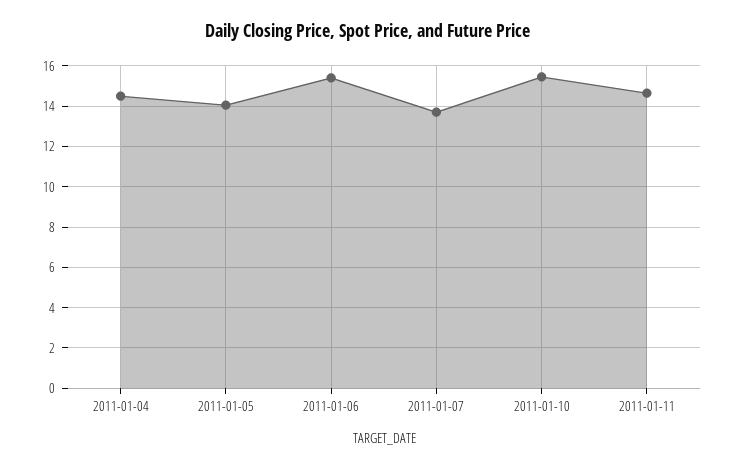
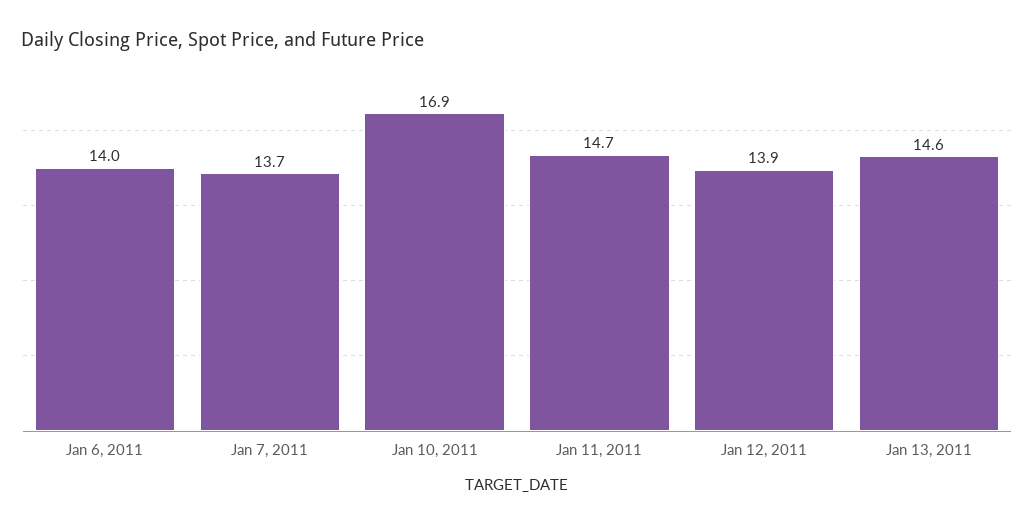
2011-01-04: 14.5 -> none
2011-01-05: 14 -> none
2011-01-06: 15.5 -> 14
2011-01-10: 15.5 -> 16.9
Jan 12, 2011: none -> 13.9
Jan 13, 2011: none -> 14.6

